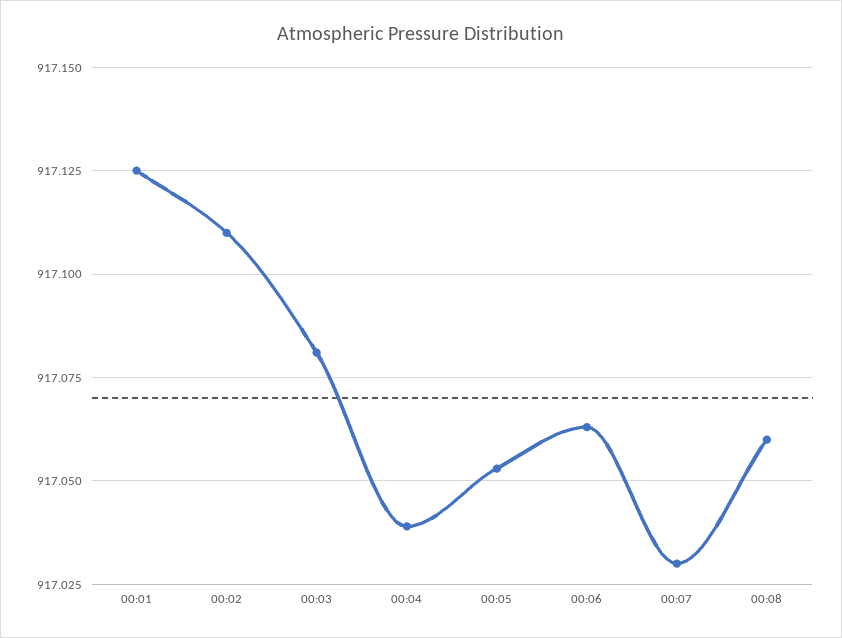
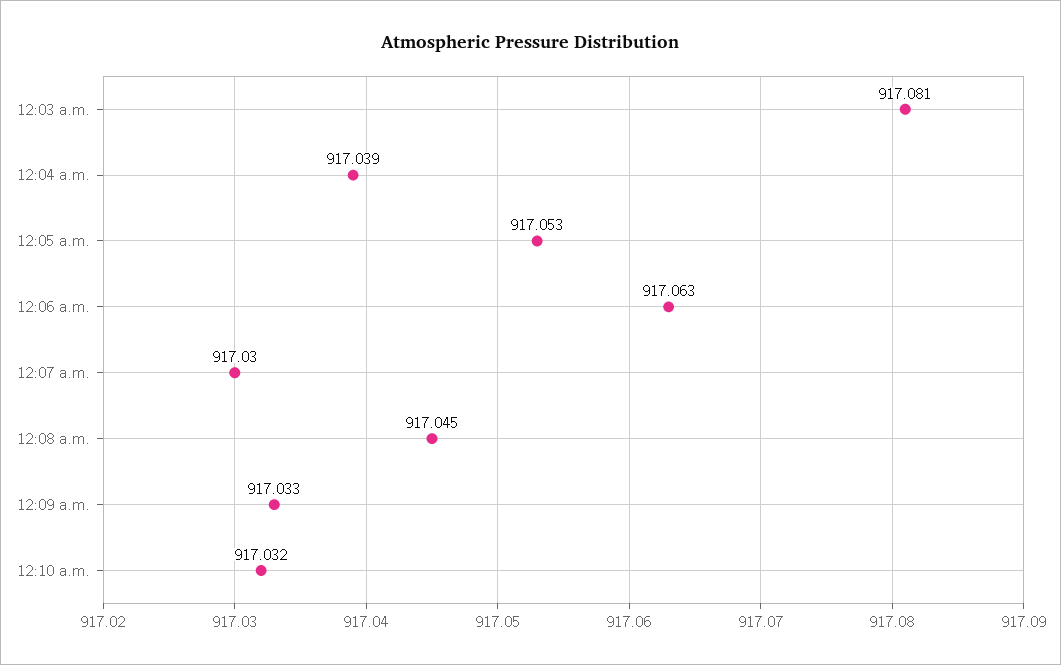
00:01: 917.125 -> none
00:02: 917.11 -> none
00:08: 917.06 -> 917.045
12:09 a.m.: none -> 917.033
12:10 a.m.: none -> 917.032

